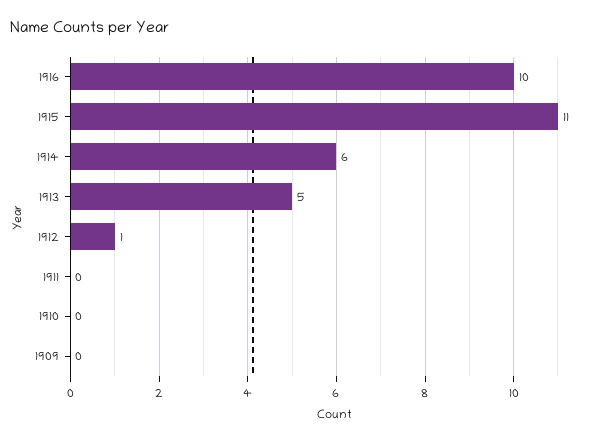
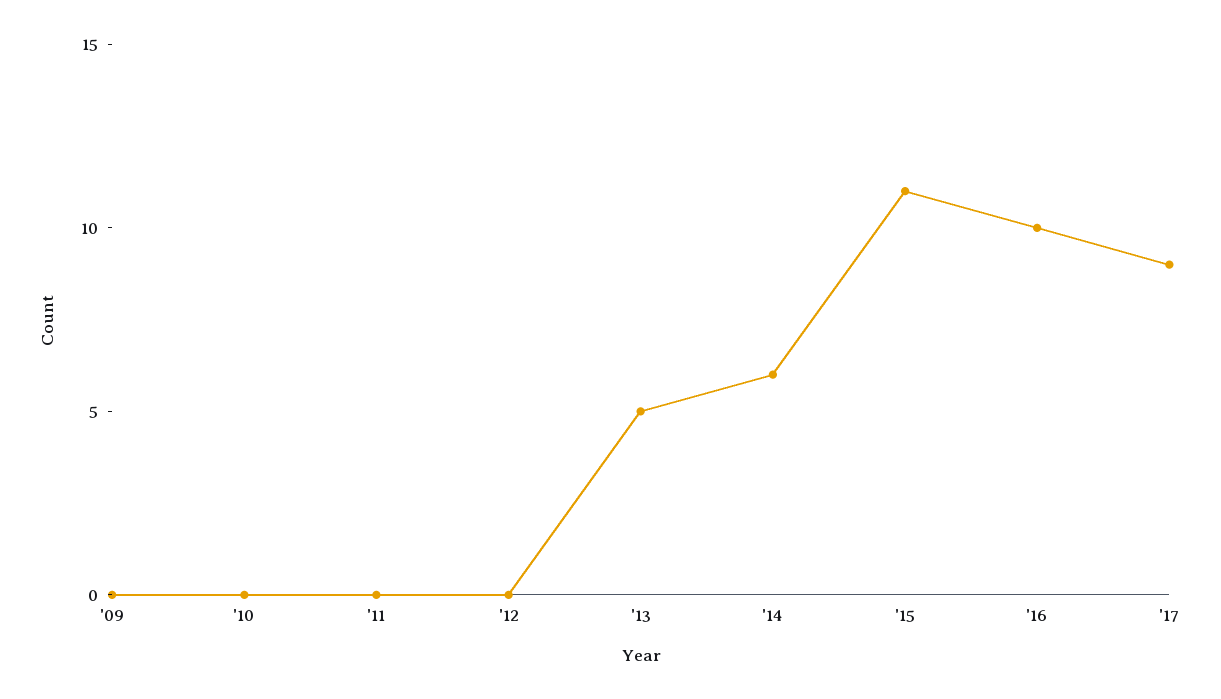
1912: 1 -> 0
'17: none -> 9

